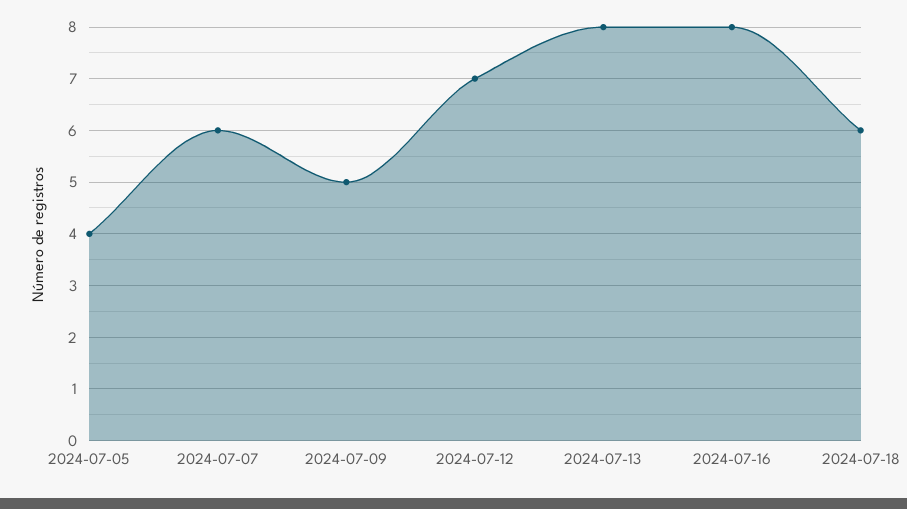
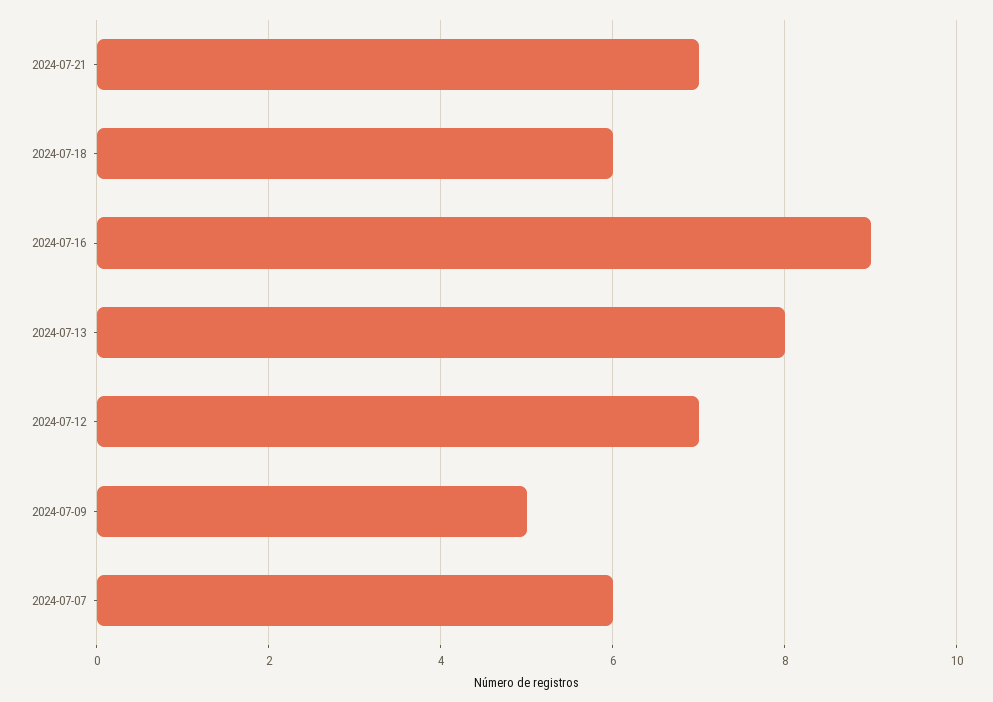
2024-07-05: 4 -> none
2024-07-16: 8 -> 9
2024-07-21: none -> 7

